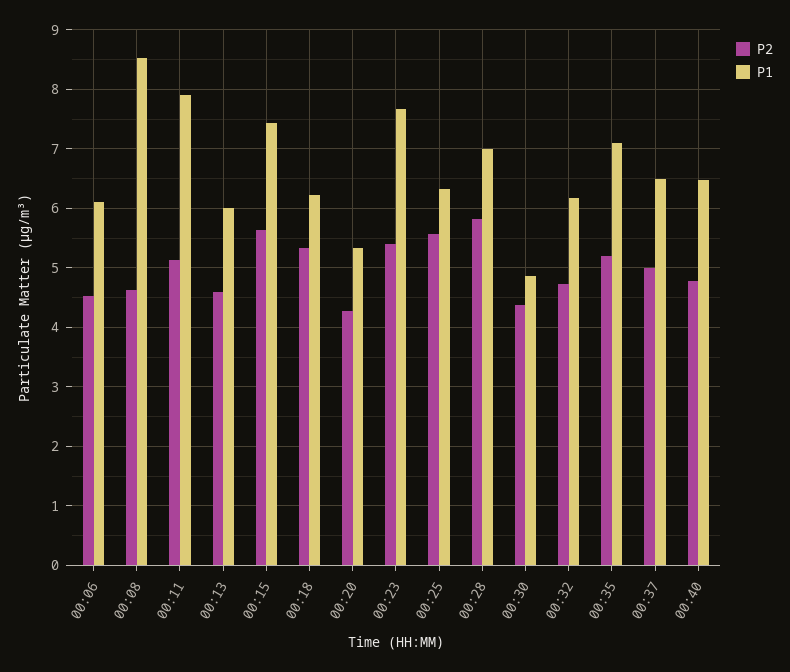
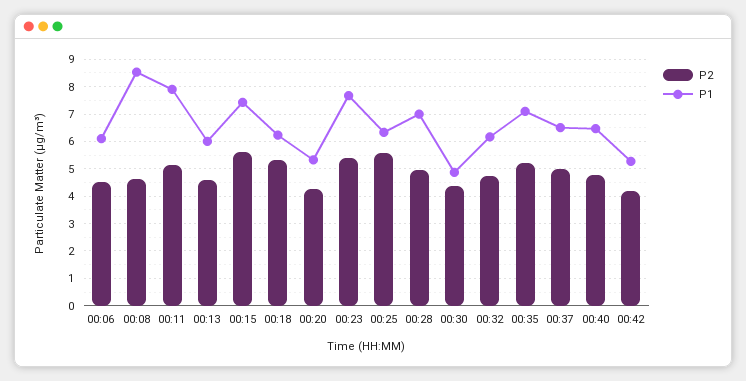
P2, 00:28: 5.8 -> 5
P2, 00:42: none -> 4.25
P1, 00:42: none -> 5.25

